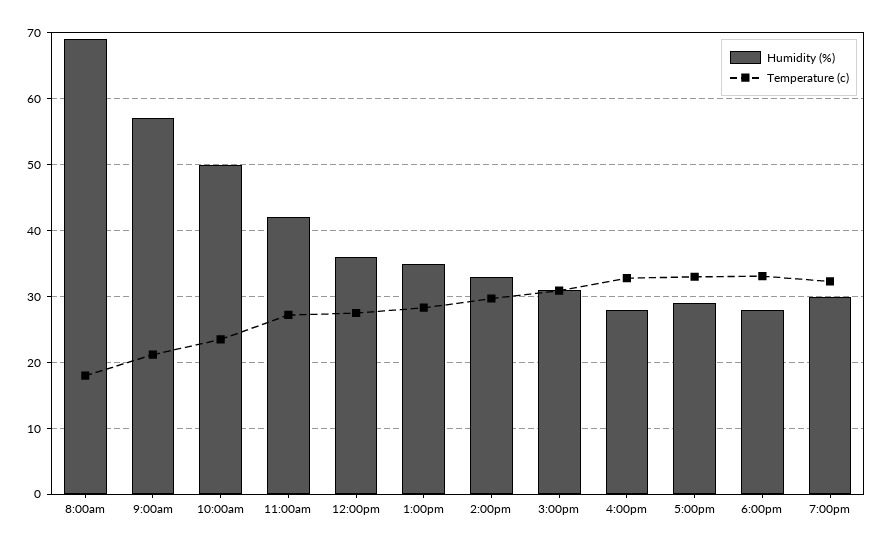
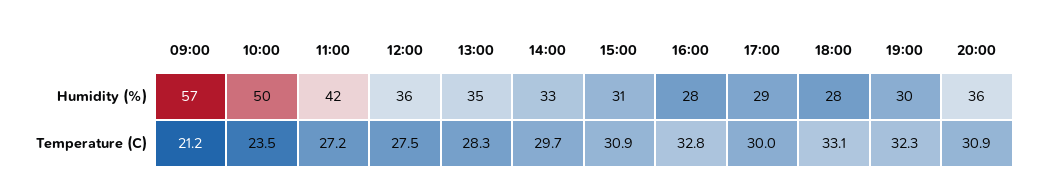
Humidity (%), 8:00am: 69 -> none
Temperature (c), 8:00am: 18 -> none
Temperature (c), 5:00pm: 33 -> 30
Humidity (%), 20:00: none -> 36
Temperature (c), 20:00: none -> 30.9

